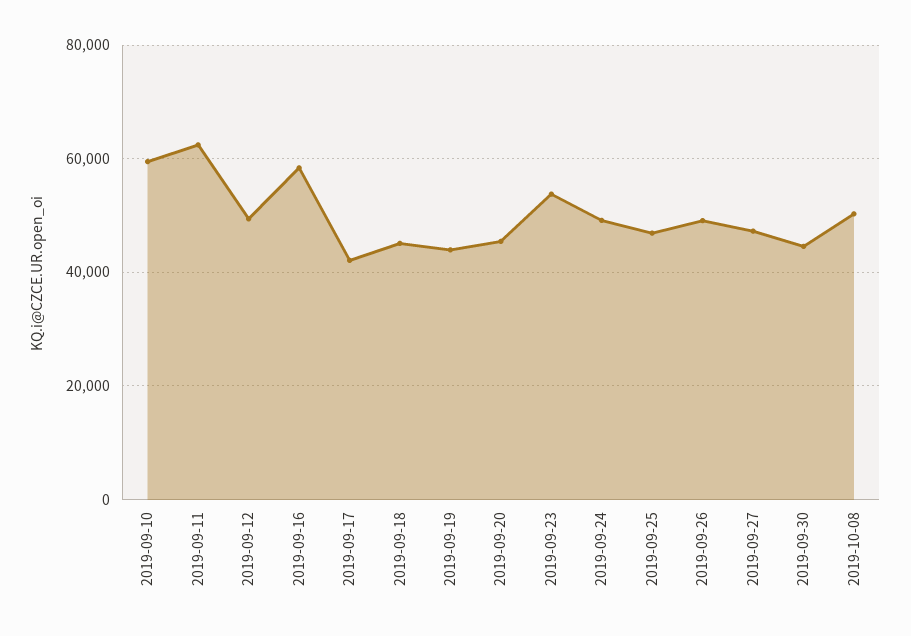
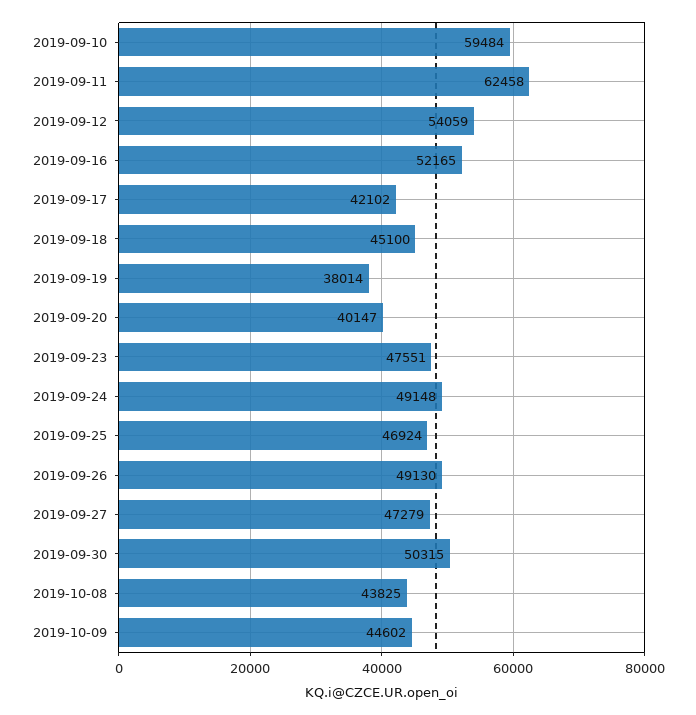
2019-09-12: 50000 -> 54059
2019-09-16: 58000 -> 52165
2019-09-19: 44000 -> 38014
2019-09-20: 46000 -> 40147
2019-09-23: 54000 -> 47551
2019-09-30: 44000 -> 50315
2019-10-08: 50000 -> 43825
2019-10-09: none -> 44602

